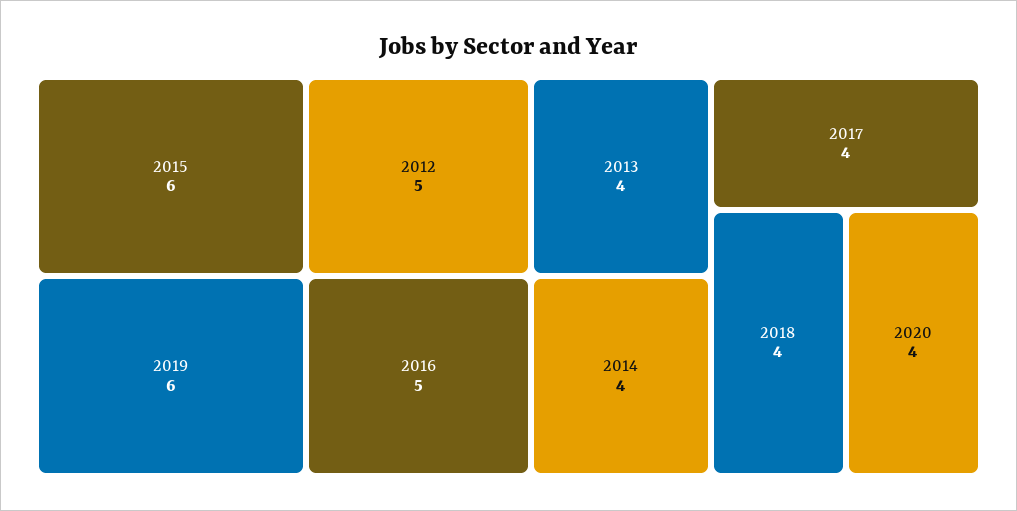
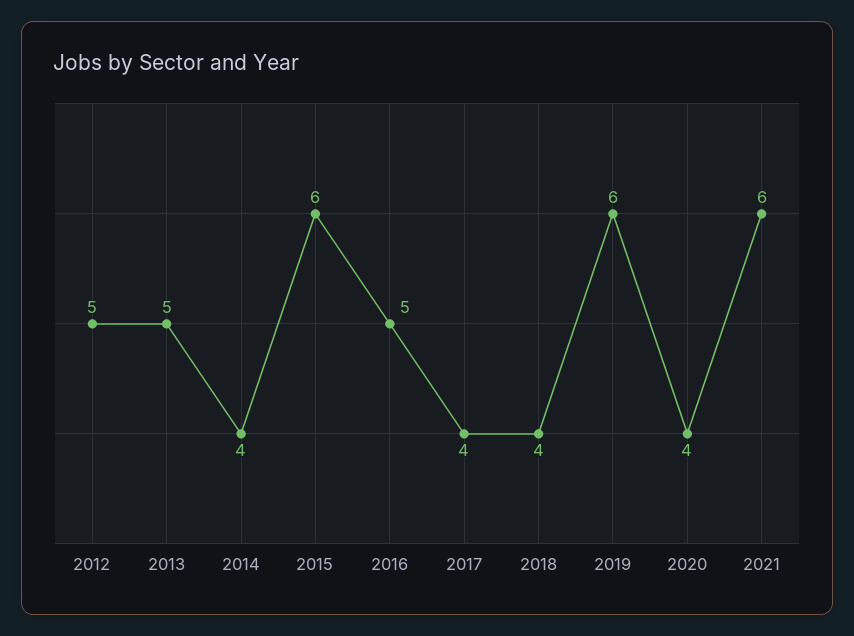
2013: 4 -> 5
2021: none -> 6

